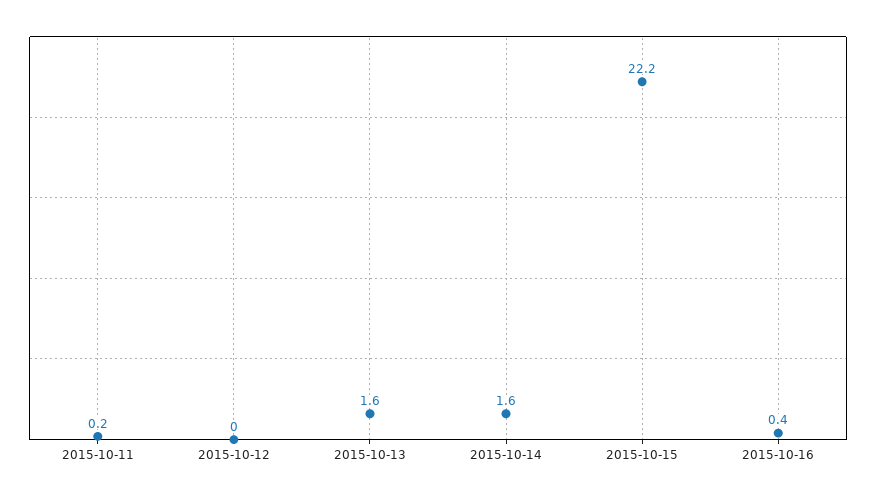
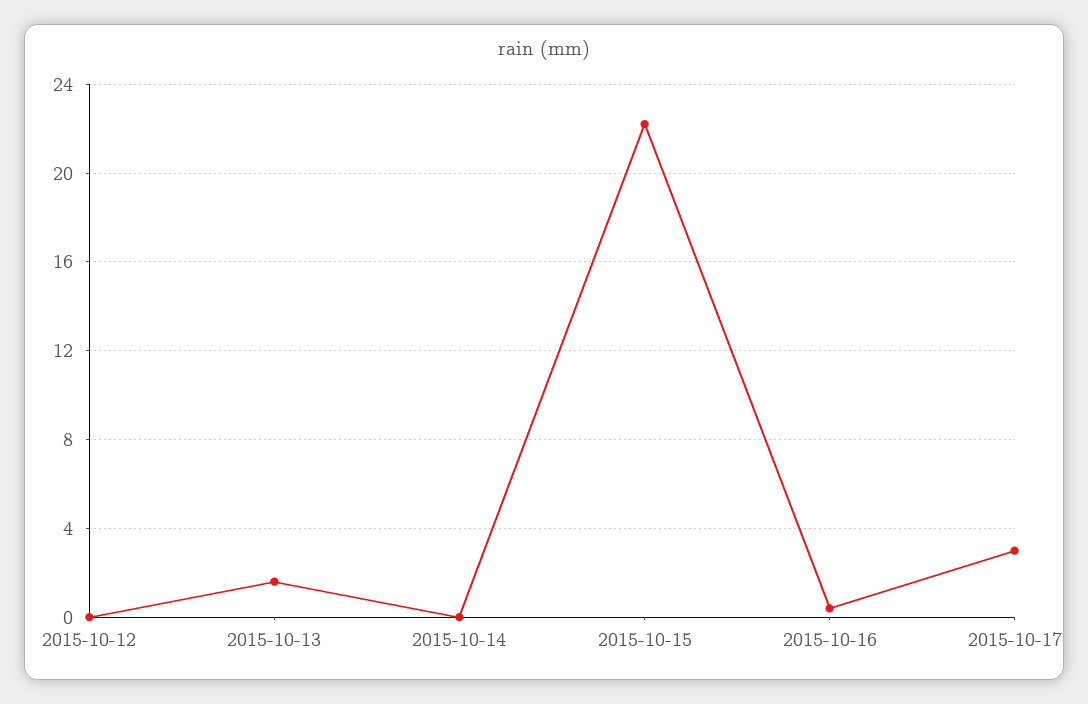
2015-10-11: 0.2 -> none
2015-10-14: 1.6 -> 0
2015-10-17: none -> 3

